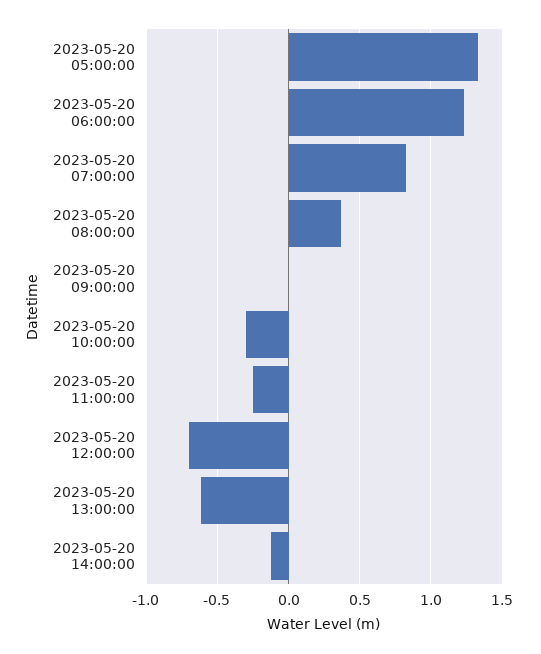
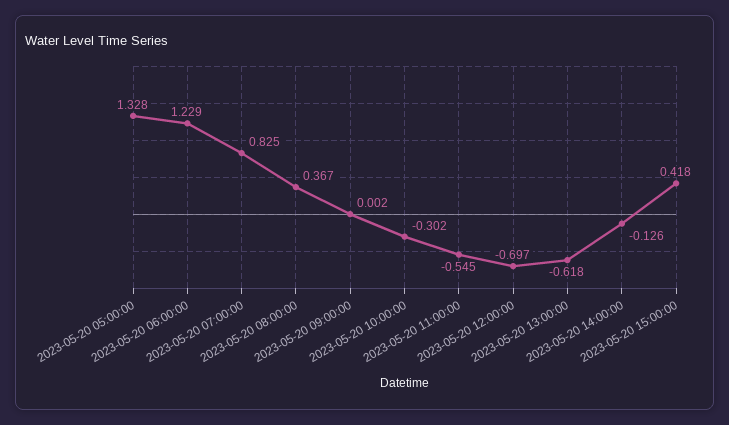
2023-05-20 11:00:00: -0.25 -> -0.545
2023-05-20 15:00:00: none -> 0.418

